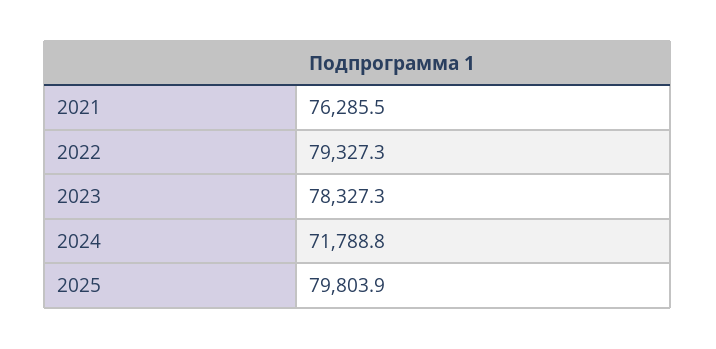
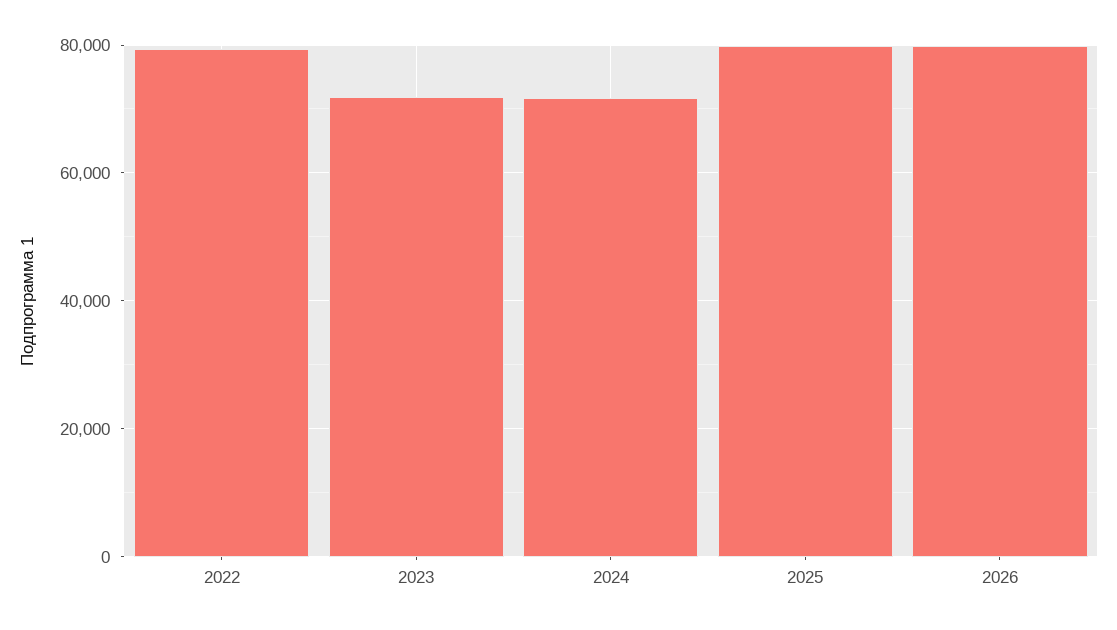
2021: 76285.5 -> none
2023: 78327.3 -> 72000
2026: none -> 80000

